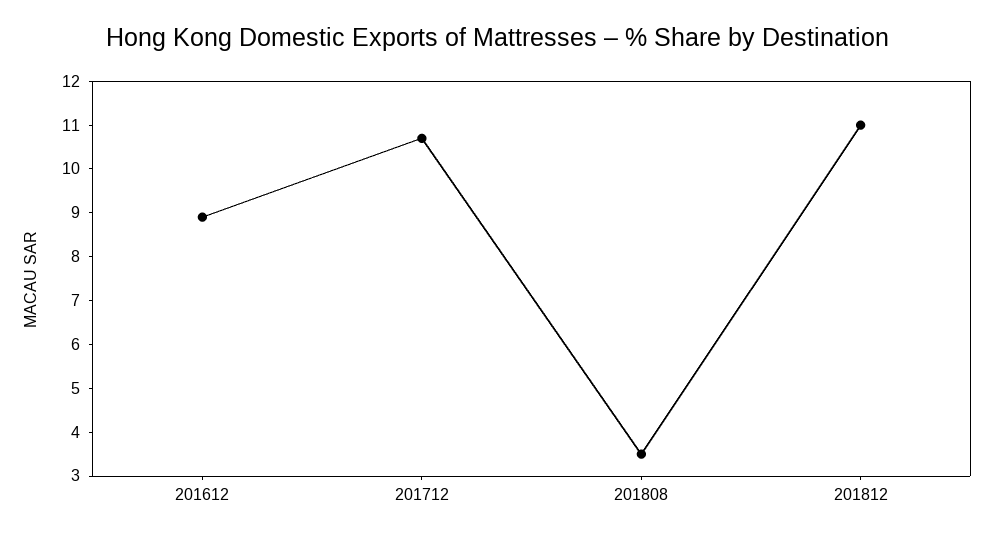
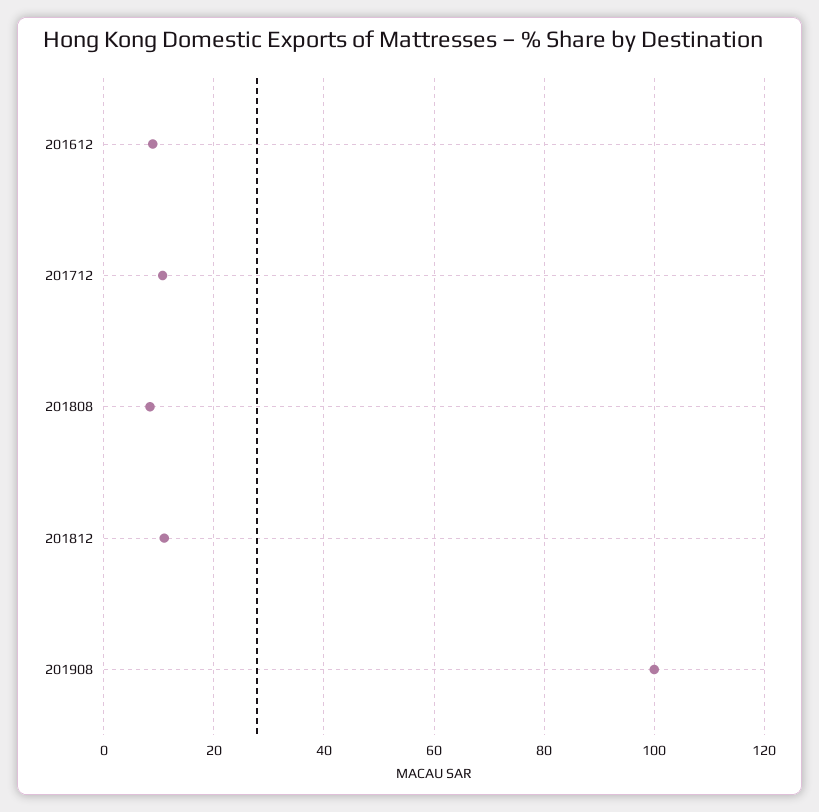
201808: 3.5 -> 8
201908: none -> 100

